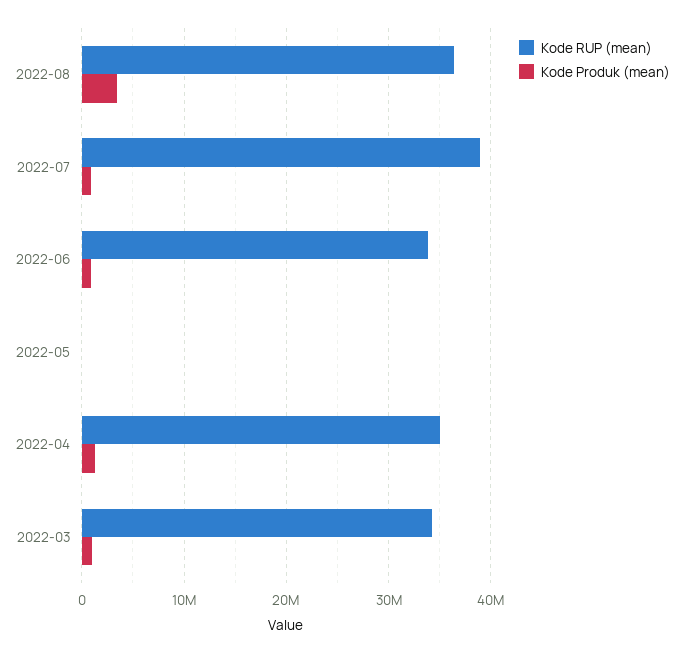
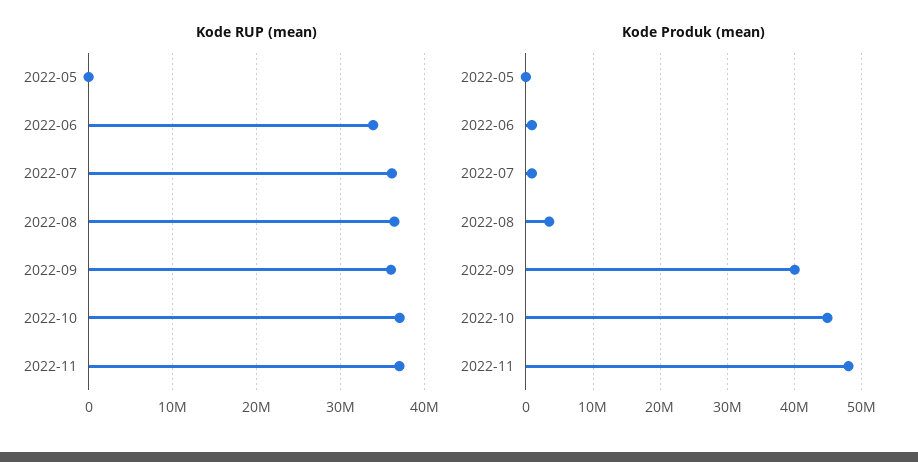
Kode RUP (mean), 2022-07: 39000000 -> 36000000
Kode RUP (mean), 2022-04: 35000000 -> none
Kode Produk (mean), 2022-04: 1000000 -> none
Kode RUP (mean), 2022-03: 34000000 -> none
Kode Produk (mean), 2022-03: 1000000 -> none
Kode RUP (mean), 2022-09: none -> 36000000
Kode RUP (mean), 2022-10: none -> 37000000
Kode RUP (mean), 2022-11: none -> 37000000
Kode Produk (mean), 2022-09: none -> 40000000
Kode Produk (mean), 2022-10: none -> 45000000
Kode Produk (mean), 2022-11: none -> 48000000

